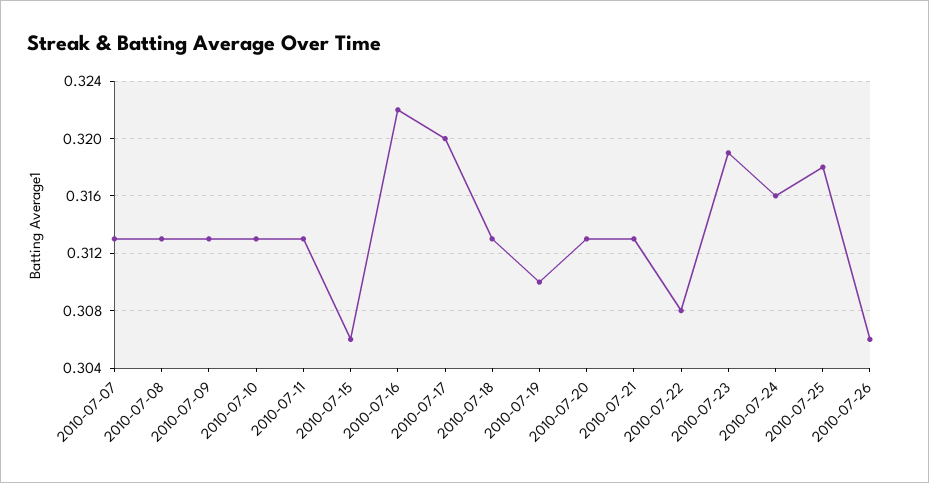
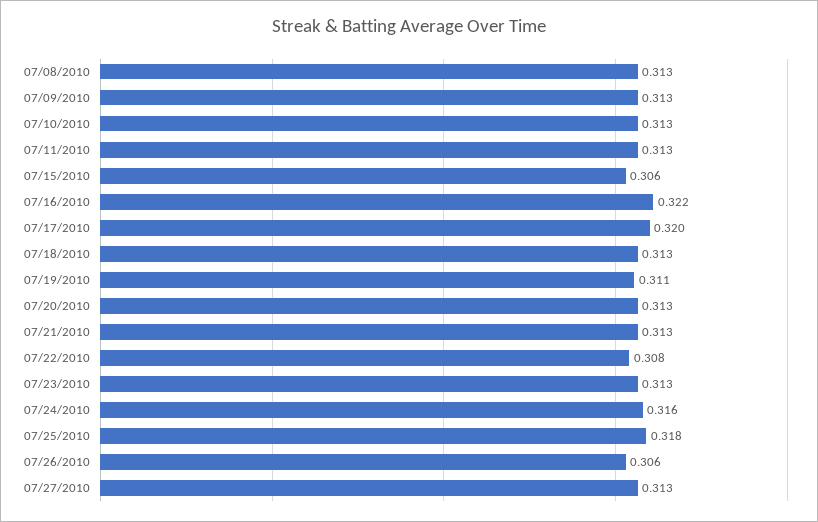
2010-07-07: 0.313 -> none
2010-07-19: 0.31 -> 0.311
2010-07-23: 0.319 -> 0.313
07/27/2010: none -> 0.313

